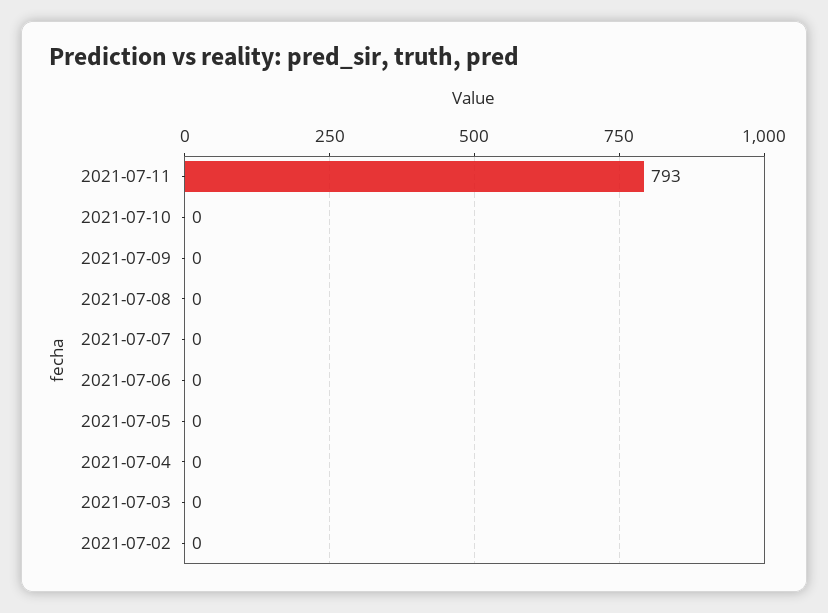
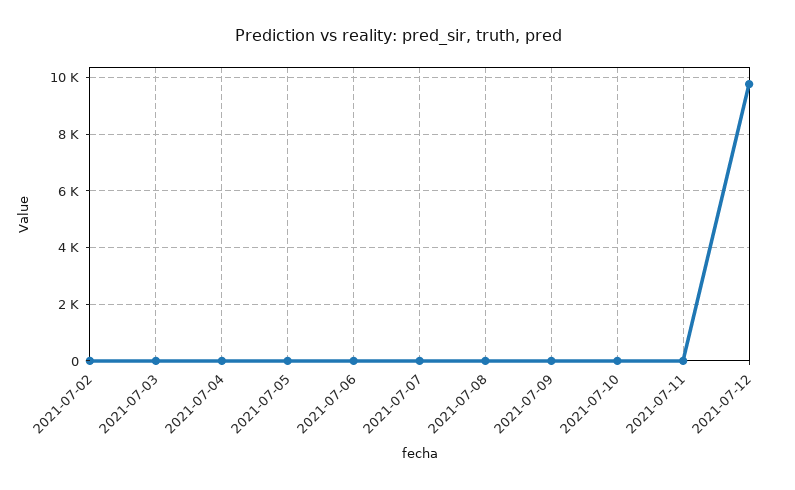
2021-07-11: 793 -> 0
2021-07-12: none -> 9750

